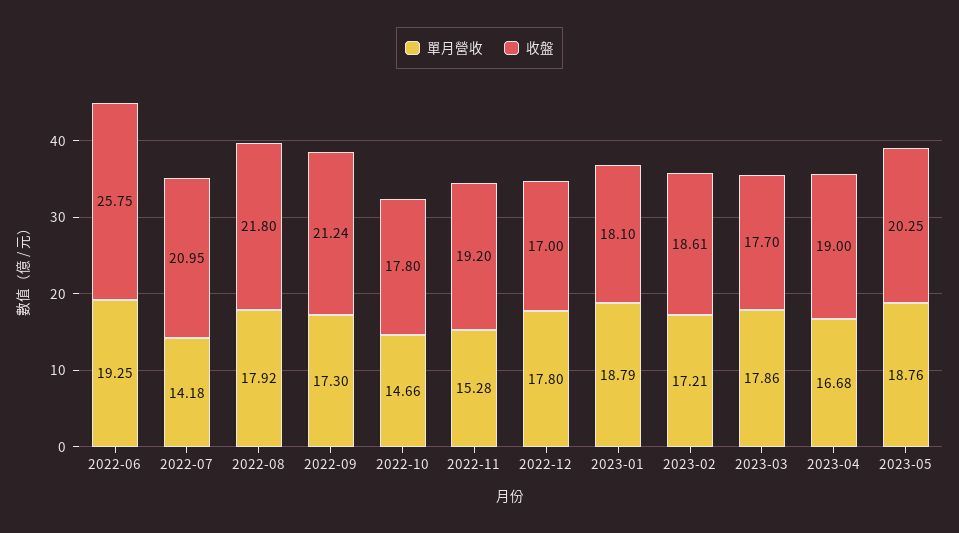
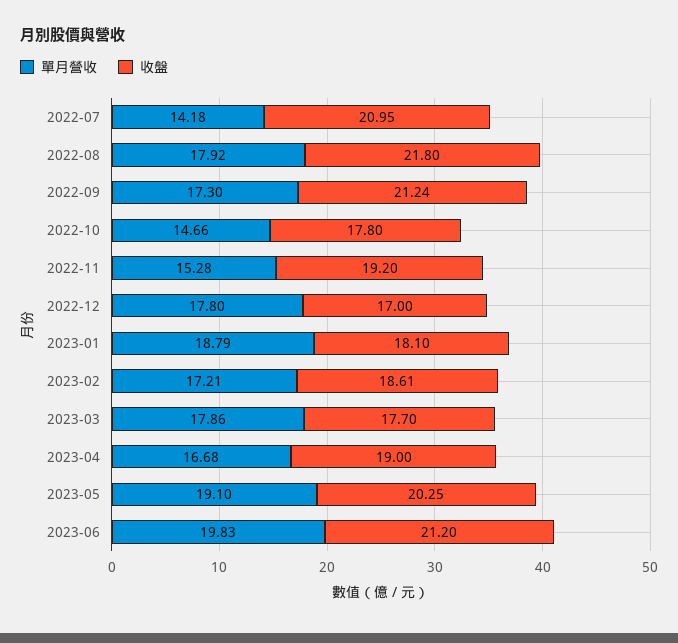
單月營收, 2022-06: 19.25 -> none
收盤, 2022-06: 25.75 -> none
單月營收, 2023-05: 18.76 -> 19.1
單月營收, 2023-06: none -> 19.83
收盤, 2023-06: none -> 21.2

